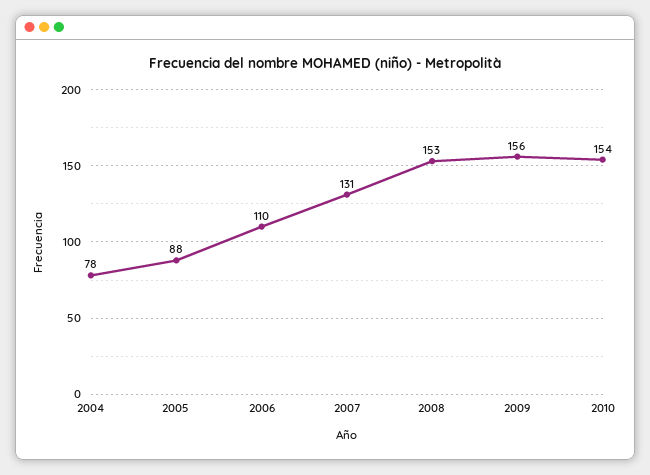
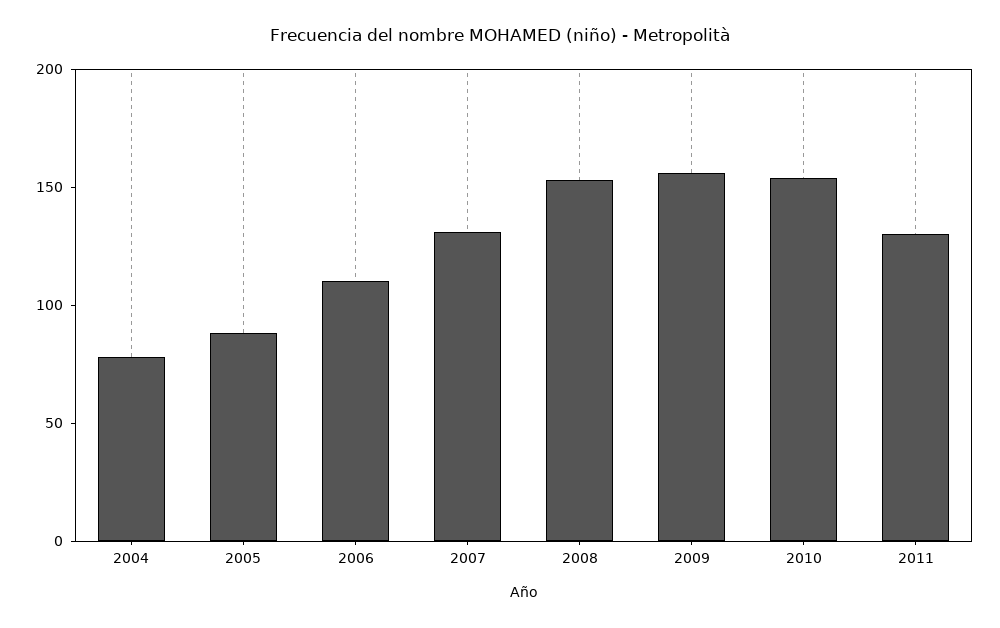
2011: none -> 130

